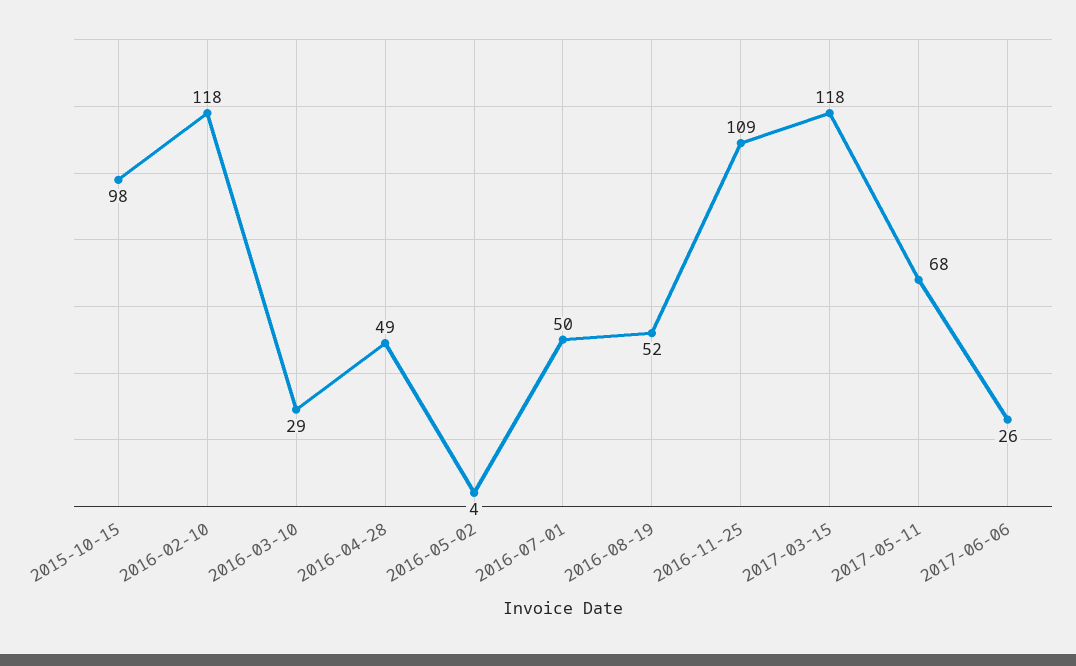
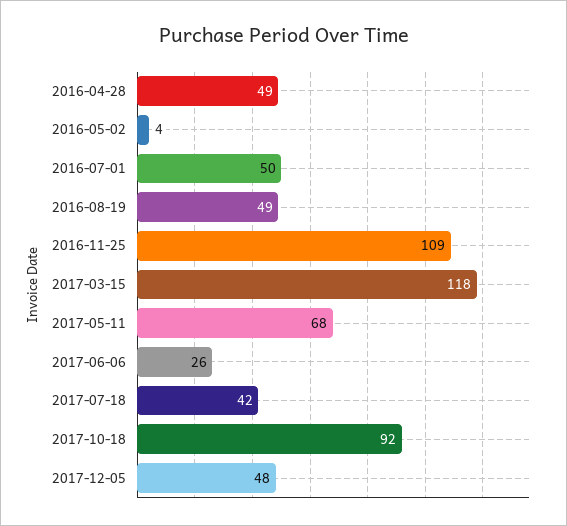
2015-10-15: 98 -> none
2016-02-10: 118 -> none
2016-03-10: 29 -> none
2016-08-19: 52 -> 49
2017-07-18: none -> 42
2017-10-18: none -> 92
2017-12-05: none -> 48

